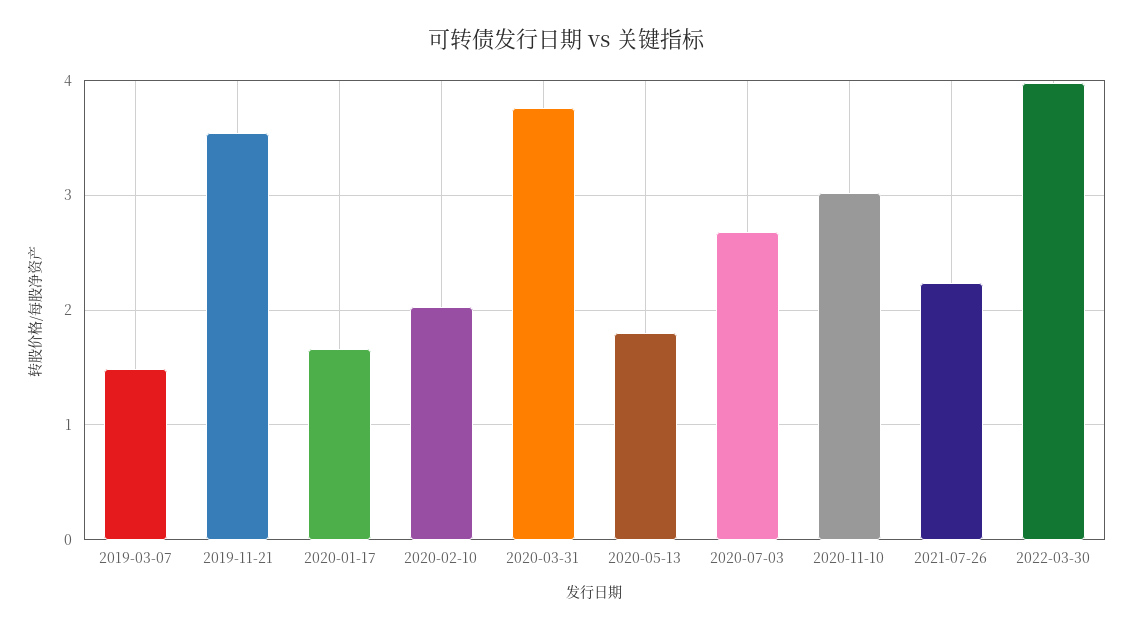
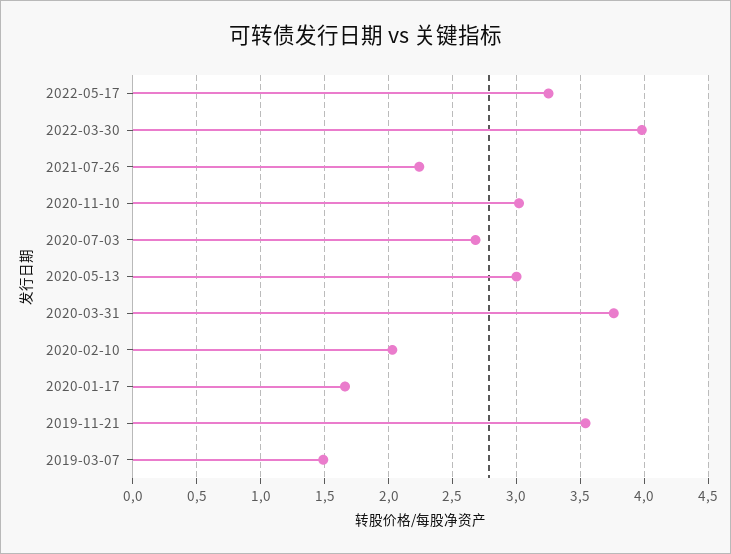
2020-05-13: 1.8 -> 3
2022-05-17: none -> 3.25

